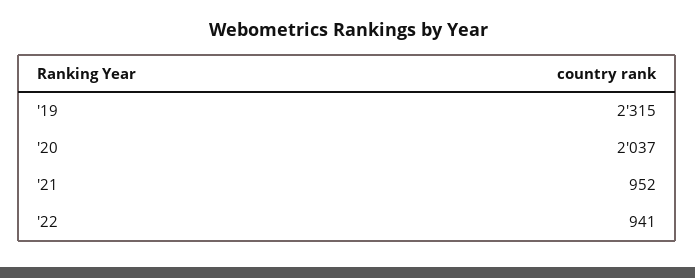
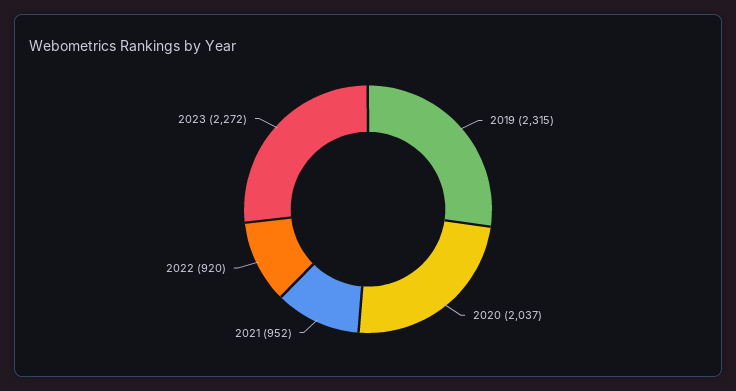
'22: 941 -> 920
2023: none -> 2272

